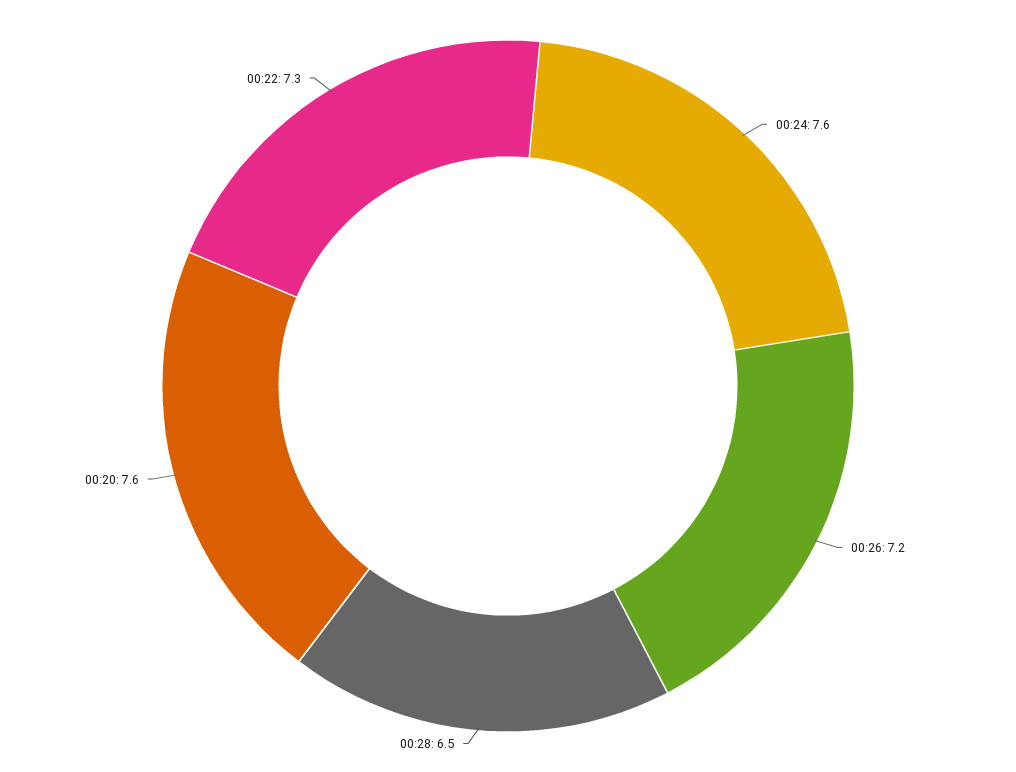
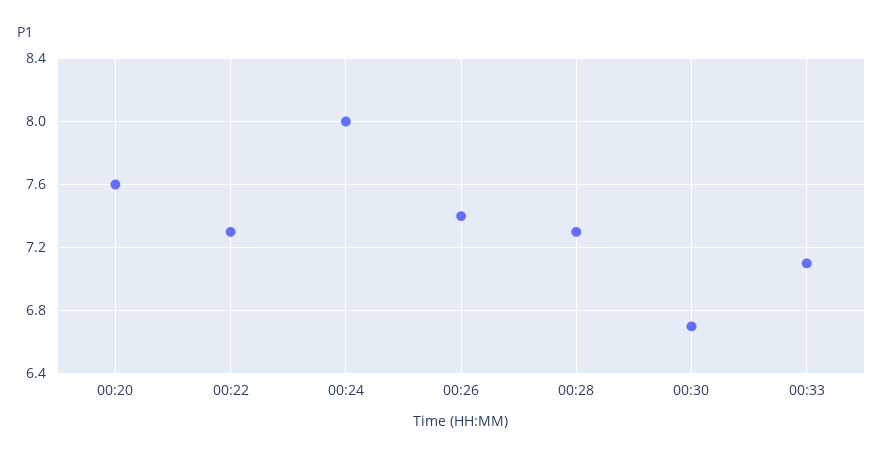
00:24: 7.6 -> 8
00:26: 7.2 -> 7.4
00:28: 6.5 -> 7.3
00:30: none -> 6.7
00:33: none -> 7.1

